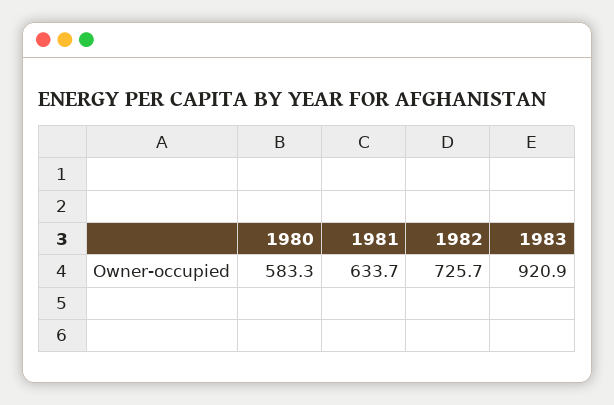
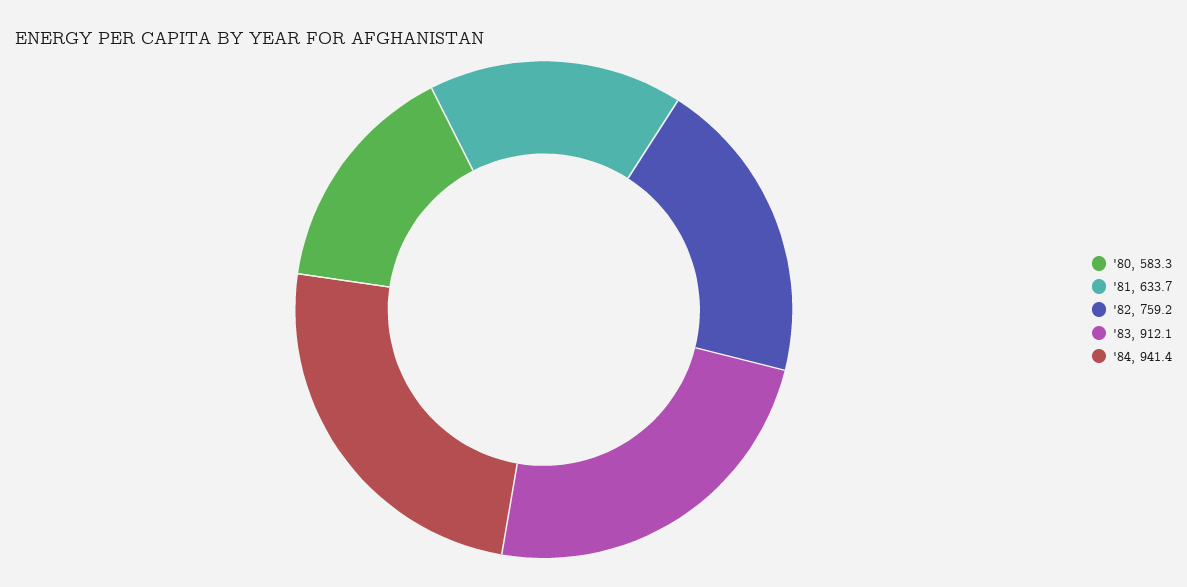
1982: 725.7 -> 759.2
1983: 920.9 -> 912.1
'84: none -> 941.4

